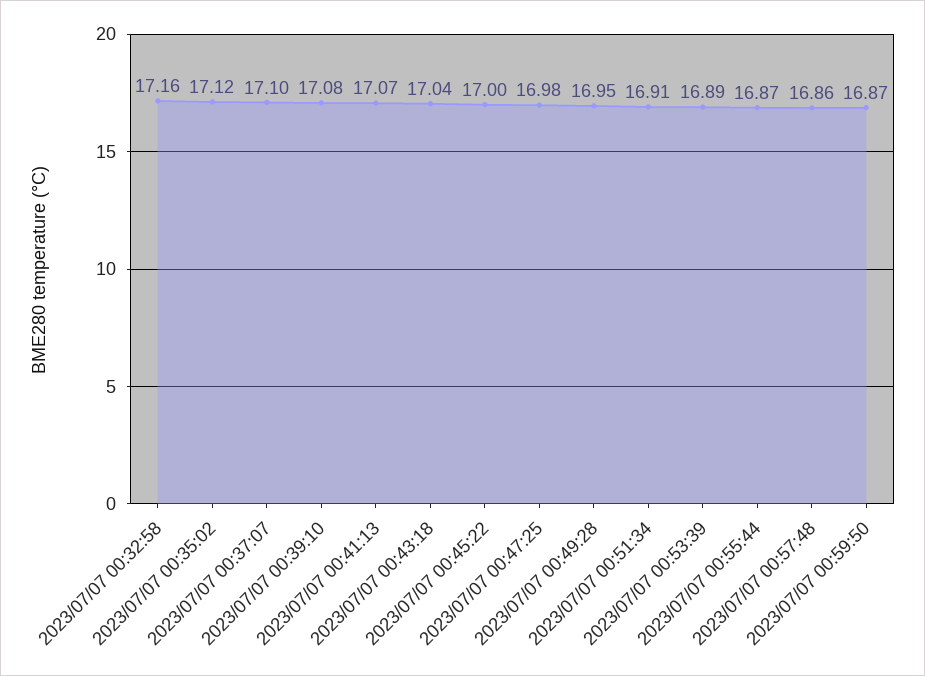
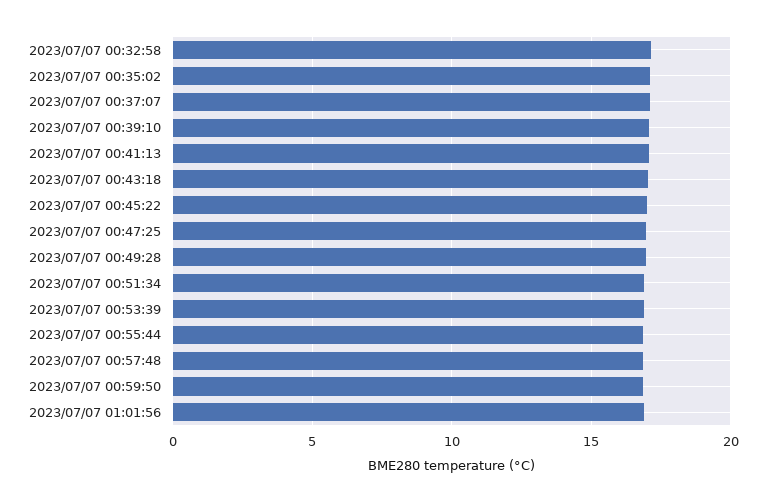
2023/07/07 01:01:56: none -> 17

